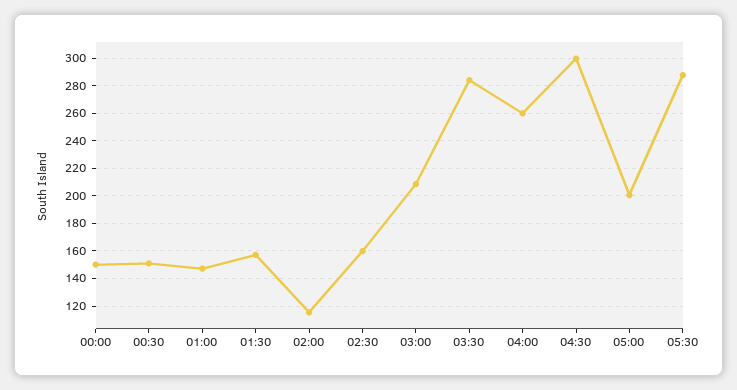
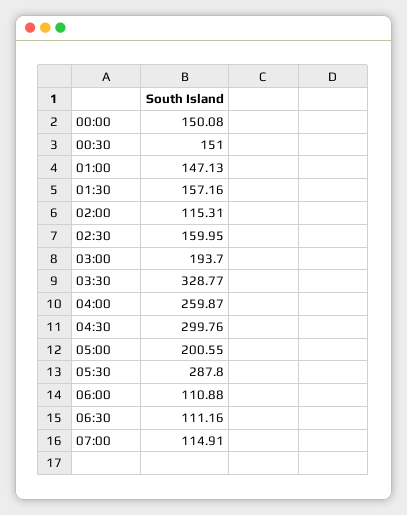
03:00: 210 -> 193.7
03:30: 285 -> 328.77
06:00: none -> 110.88
06:30: none -> 111.16
07:00: none -> 114.91

